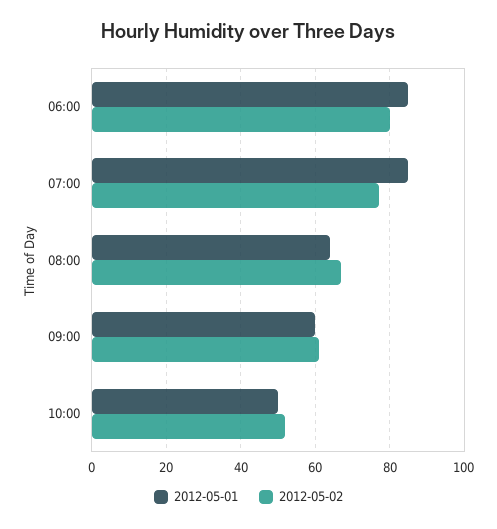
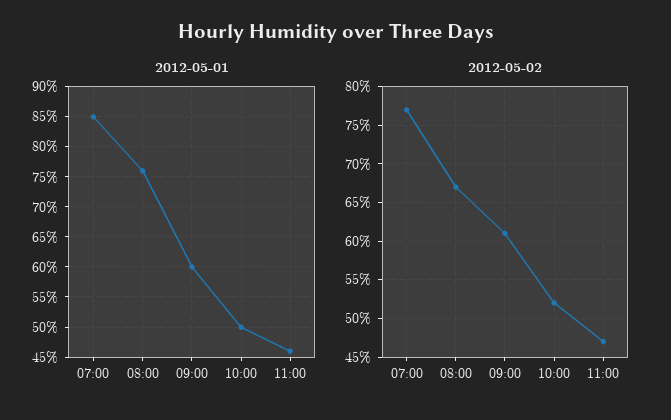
2012-05-01, 06:00: 85 -> none
2012-05-02, 06:00: 80 -> none
2012-05-01, 08:00: 65 -> 76
2012-05-01, 11:00: none -> 46
2012-05-02, 11:00: none -> 47

